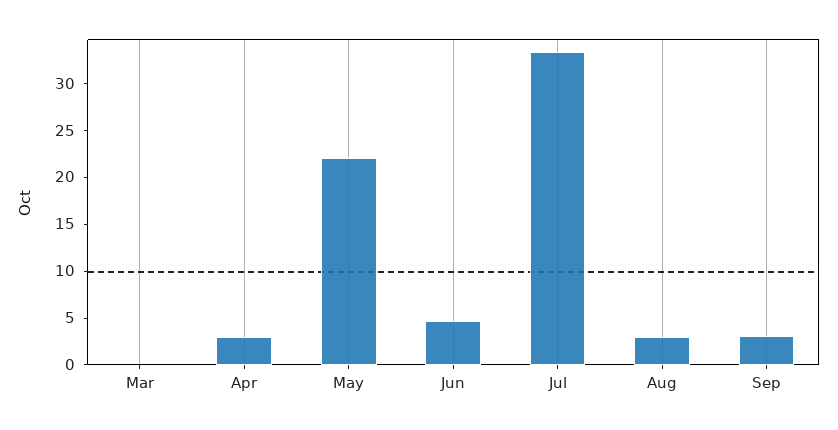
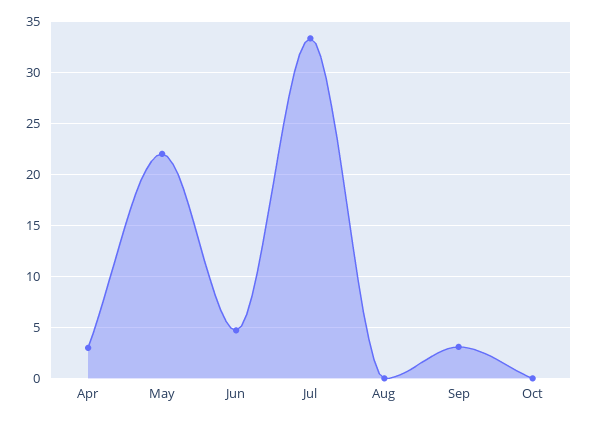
Mar: 0 -> none
Aug: 3 -> 0
Oct: none -> 0

